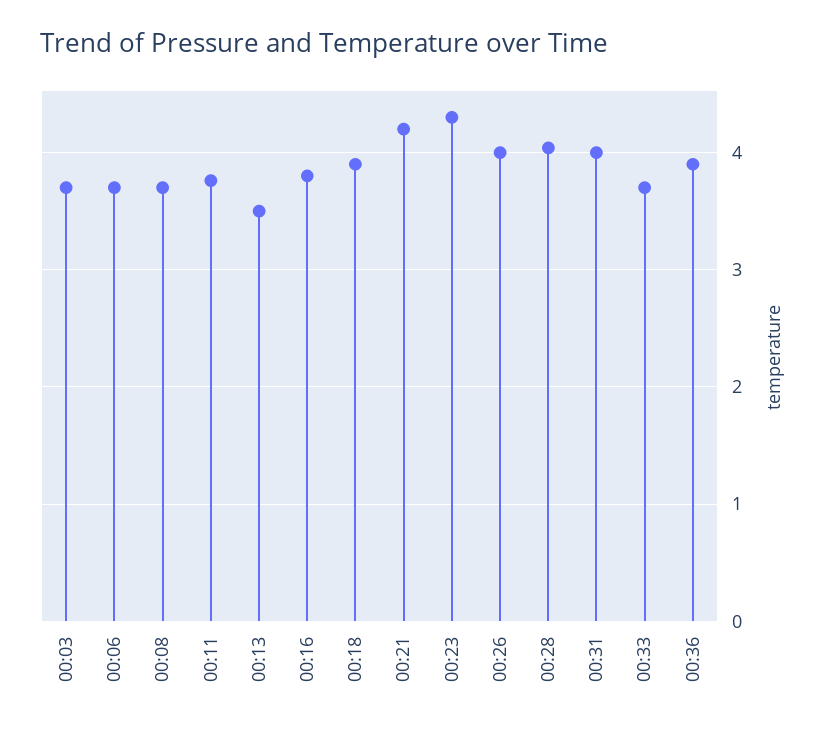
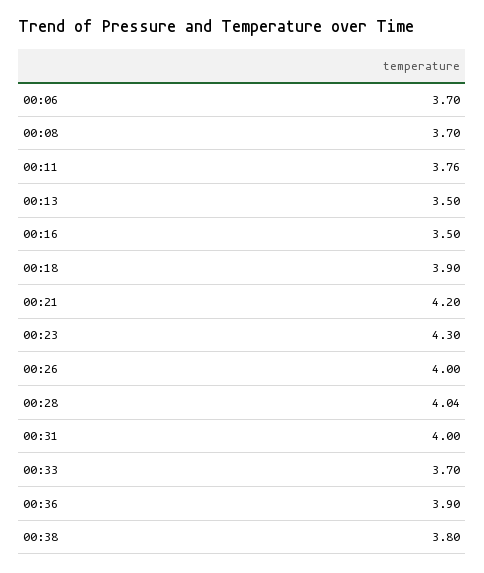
00:03: 3.7 -> none
00:16: 3.8 -> 3.5
00:38: none -> 3.8

